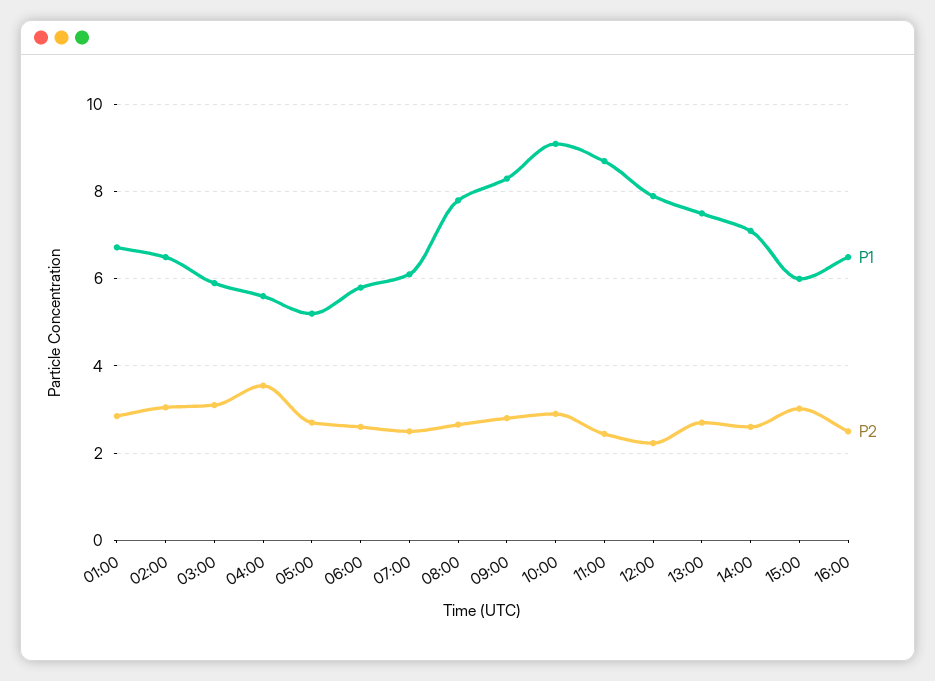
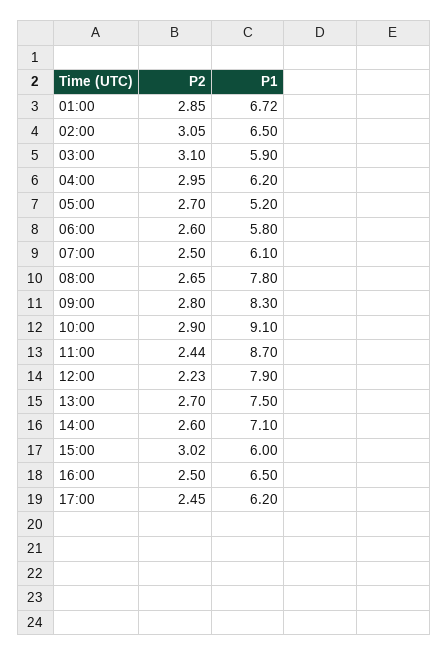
P1, 04:00: 5.6 -> 6.2
P2, 04:00: 3.6 -> 2.95
P2, 17:00: none -> 2.45
P1, 17:00: none -> 6.2

